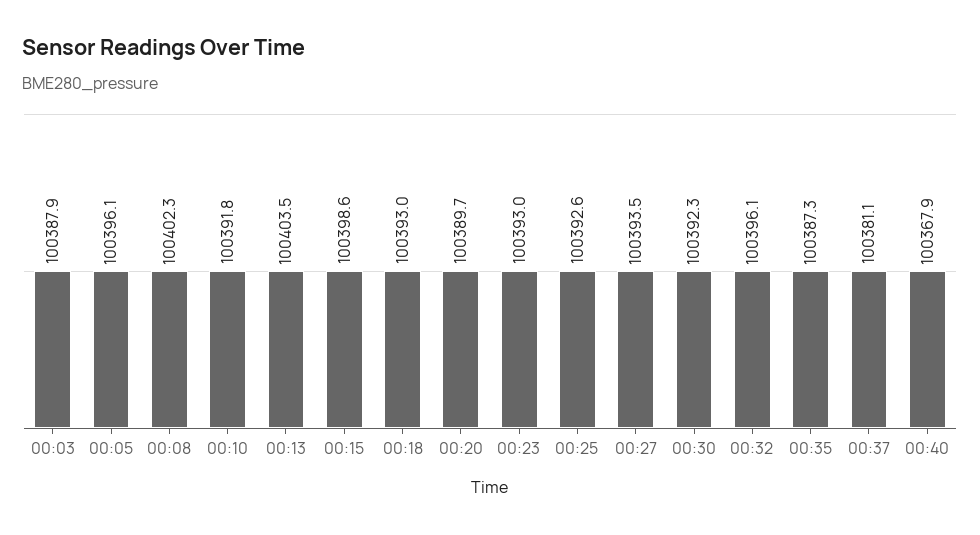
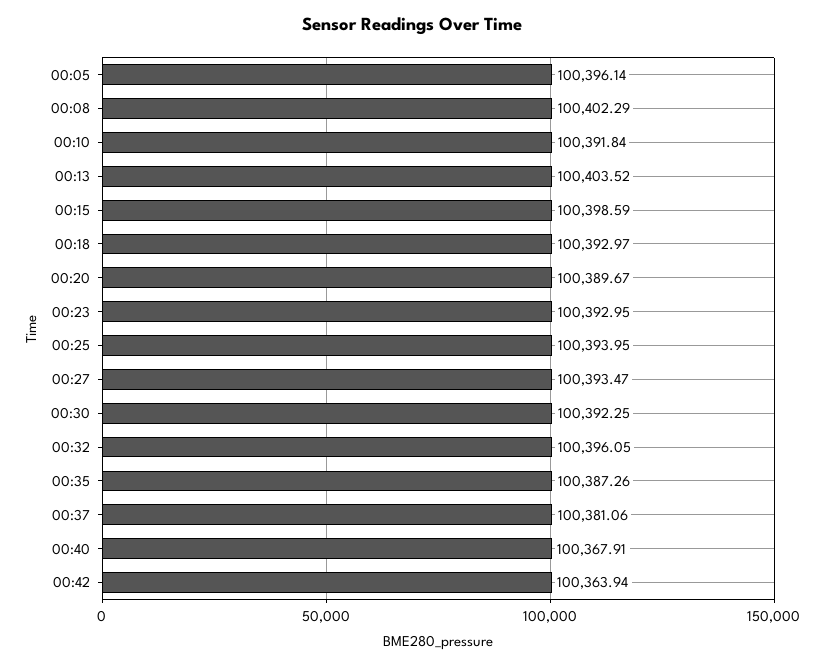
00:03: 100387.9 -> none
00:25: 100392.6 -> 100393.95
00:42: none -> 100363.94

